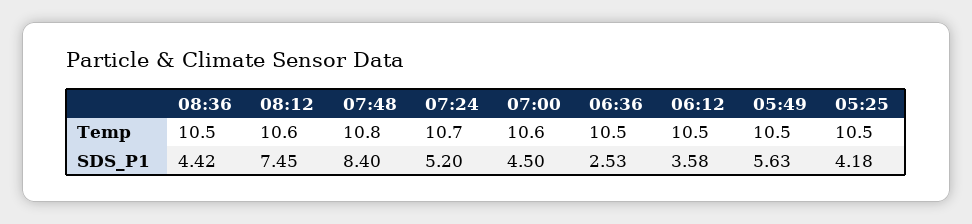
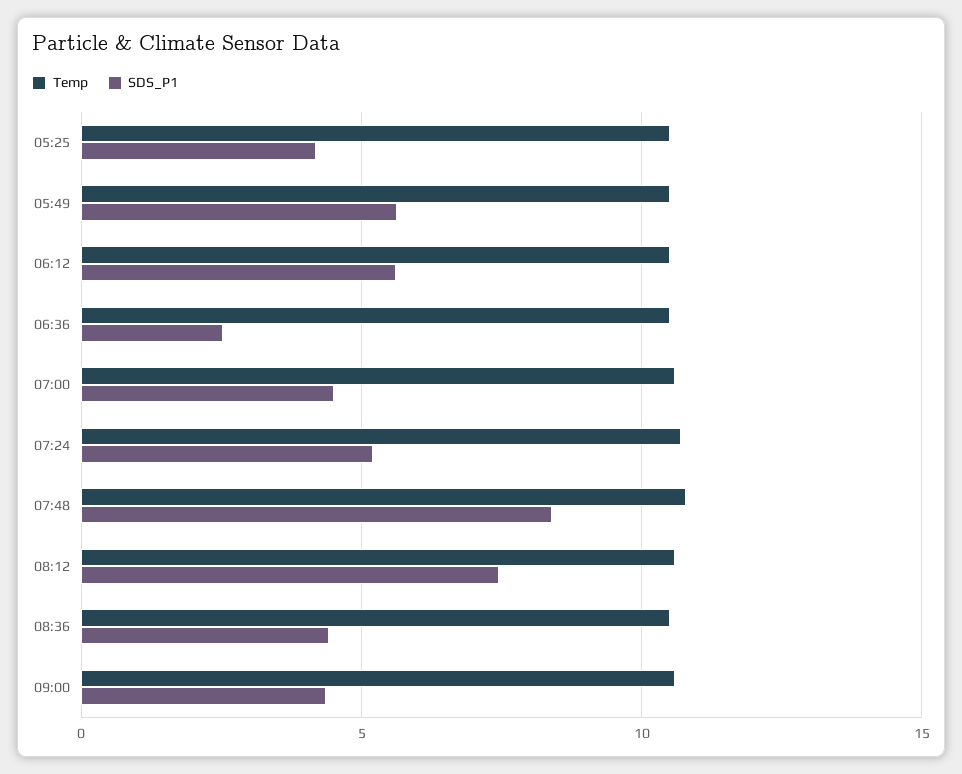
SDS_P1, 06:12: 3.58 -> 5.5
Temp, 09:00: none -> 10.5
SDS_P1, 09:00: none -> 4.5

